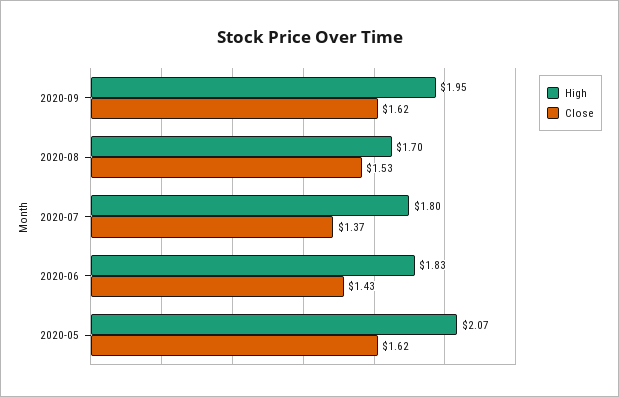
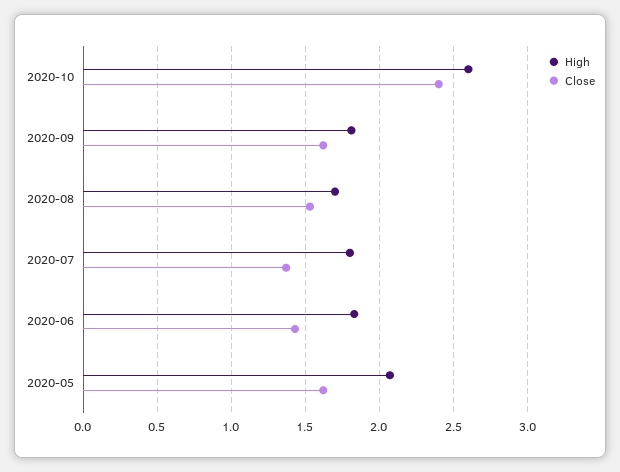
High, 2020-09: 1.95 -> 1.8
High, 2020-10: none -> 2.6
Close, 2020-10: none -> 2.4

